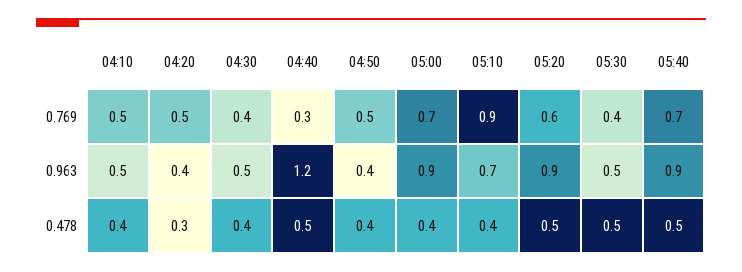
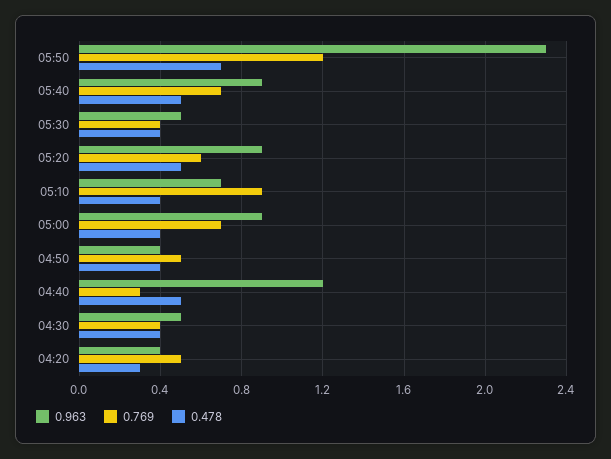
0.769, 04:10: 0.5 -> none
0.963, 04:10: 0.5 -> none
0.478, 04:10: 0.4 -> none
0.478, 05:30: 0.5 -> 0.4
0.963, 05:50: none -> 2.3
0.769, 05:50: none -> 1.2
0.478, 05:50: none -> 0.7

